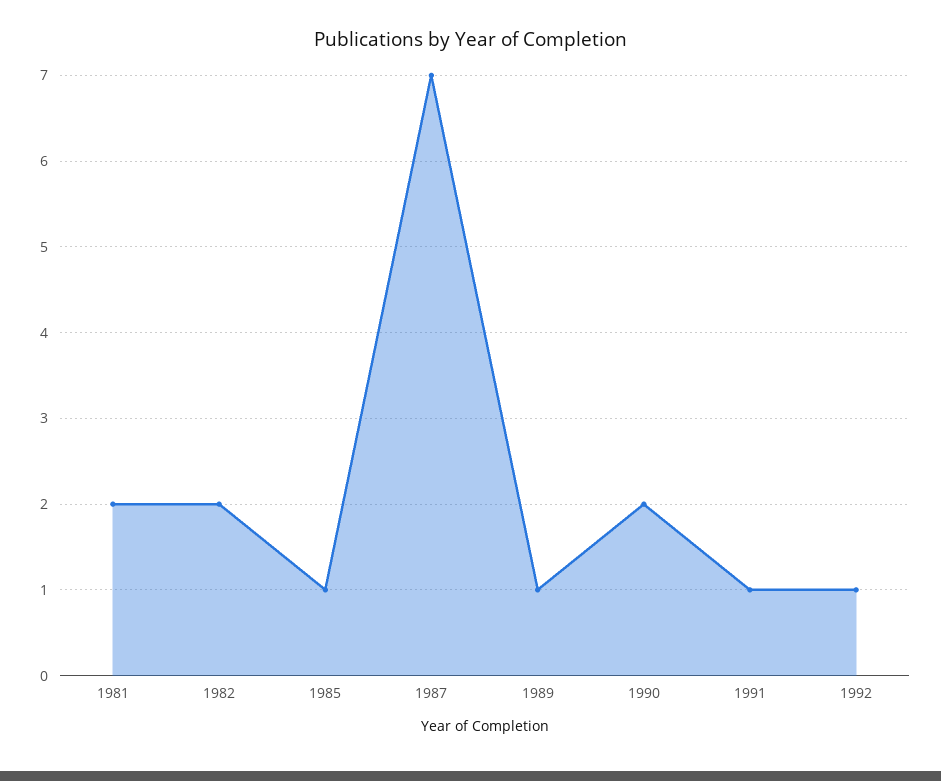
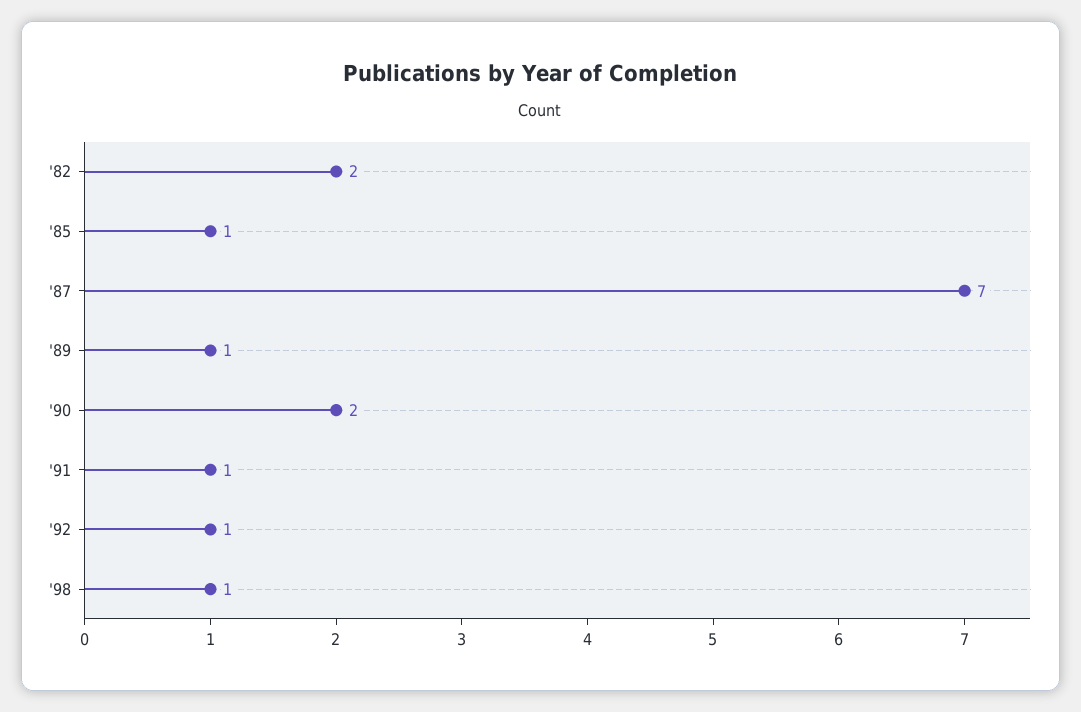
1981: 2 -> none
'98: none -> 1

